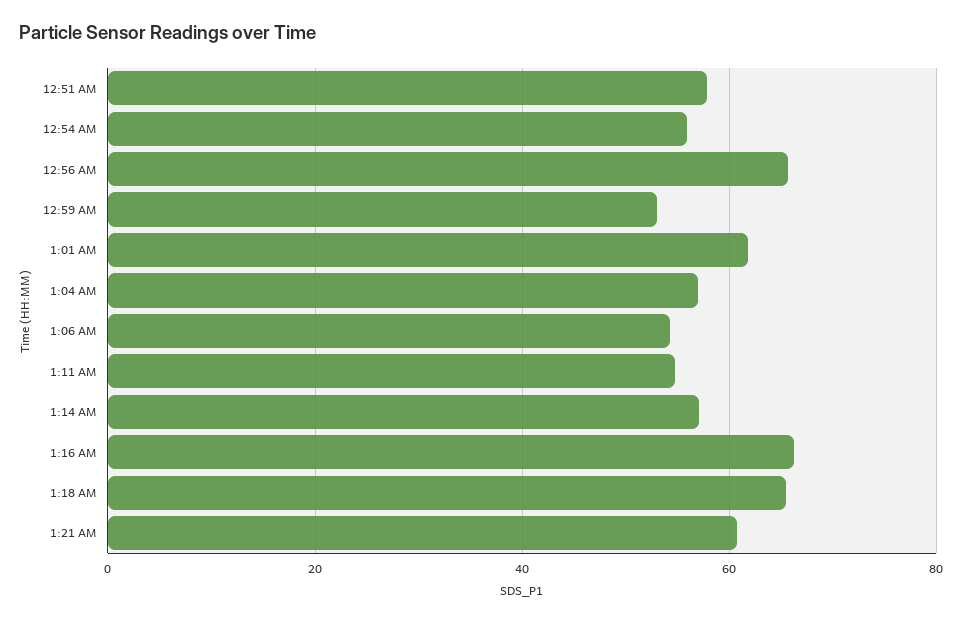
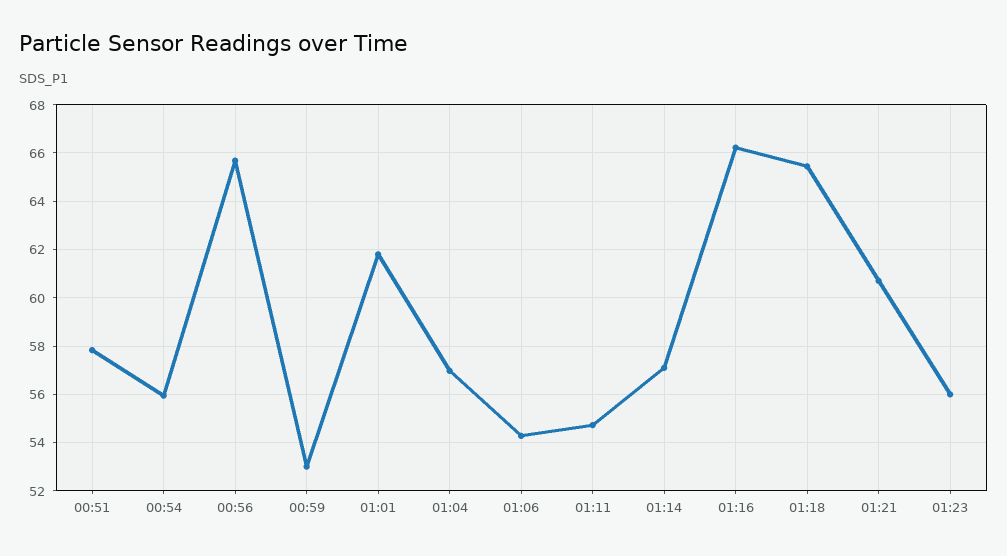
01:23: none -> 56

